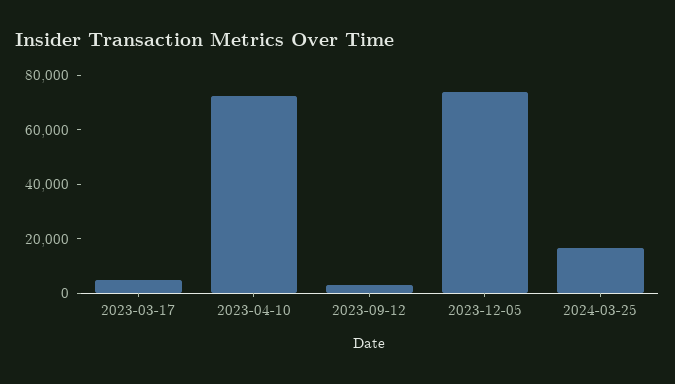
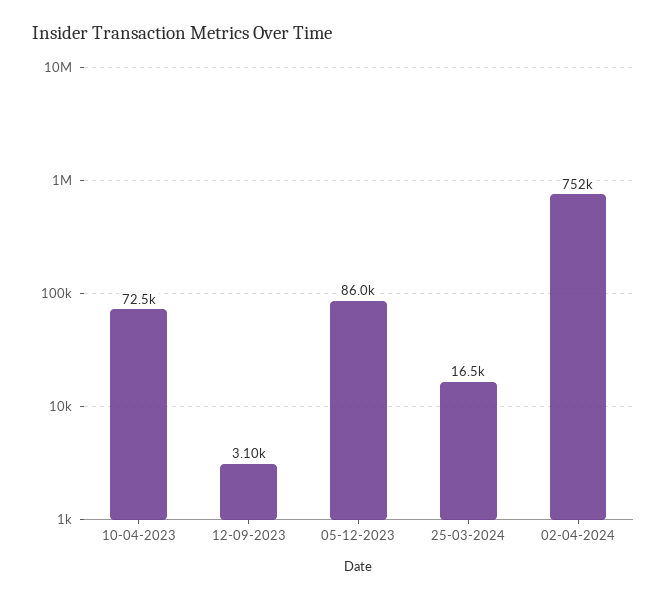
2023-03-17: 5000 -> none
2023-12-05: 75000 -> 86000
02-04-2024: none -> 752000

